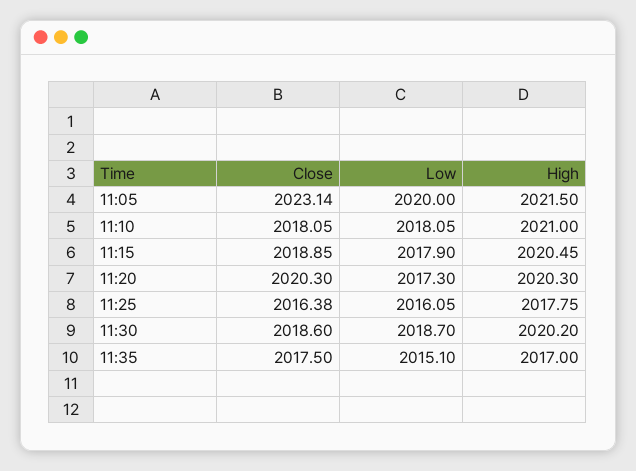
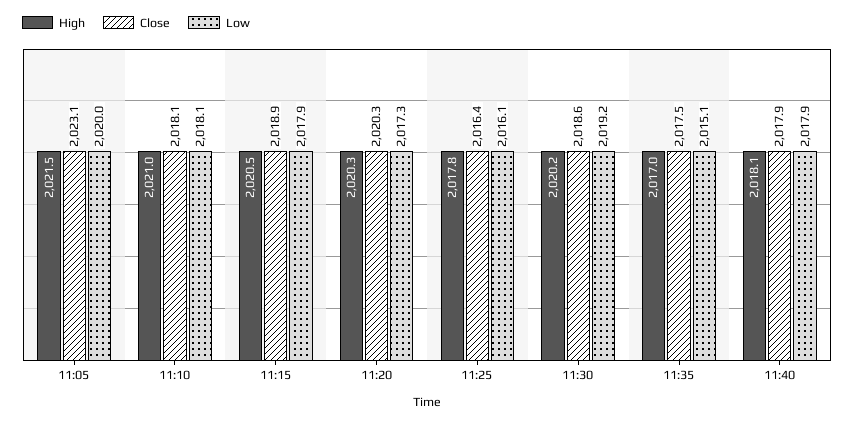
Low, 11:30: 2018.7 -> 2019.2
High, 11:40: none -> 2018.1
Close, 11:40: none -> 2017.9
Low, 11:40: none -> 2017.9

